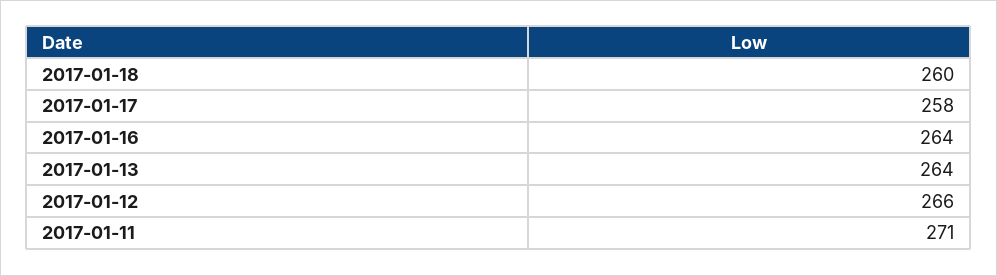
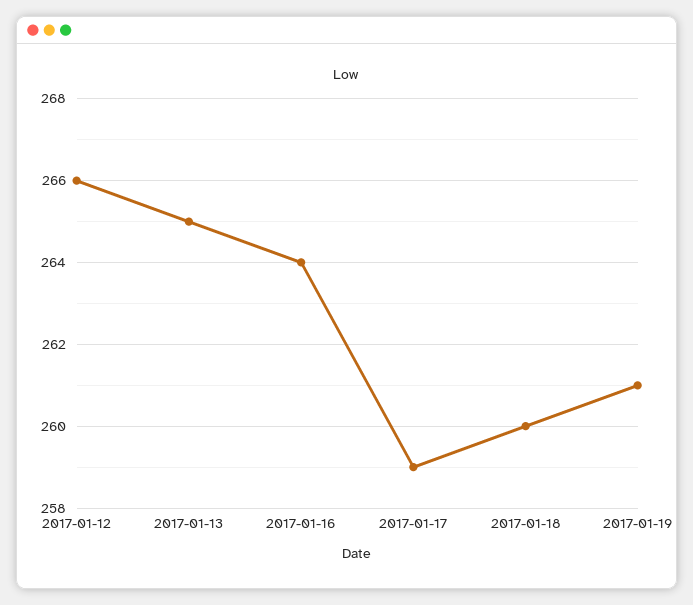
2017-01-17: 258 -> 259
2017-01-13: 264 -> 265
2017-01-11: 271 -> none
2017-01-19: none -> 261

